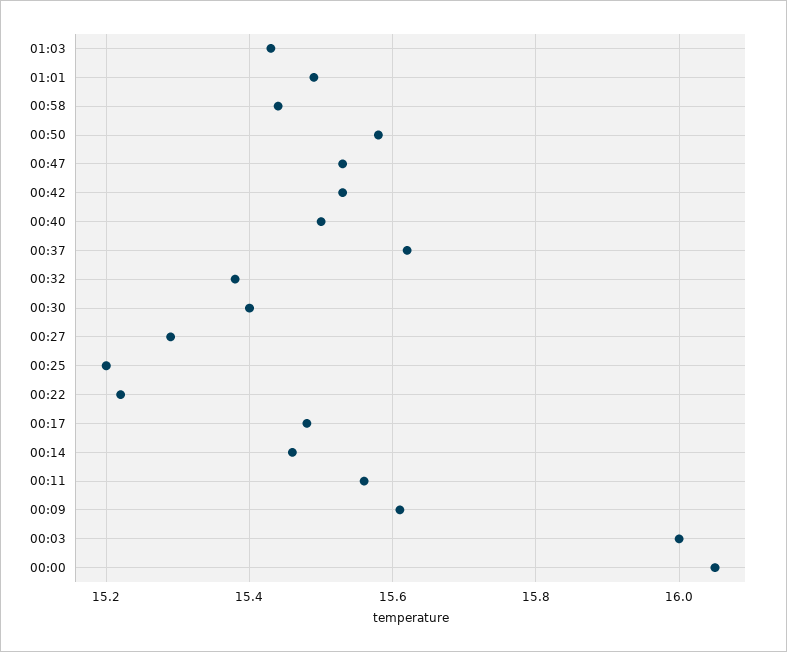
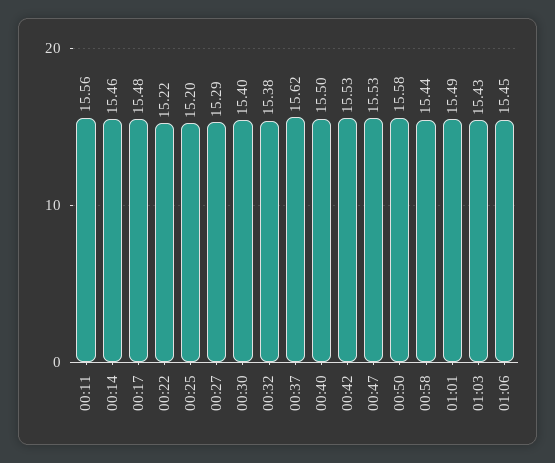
00:09: 15.6 -> none
00:03: 16 -> none
00:00: 16.05 -> none
01:06: none -> 15.45

